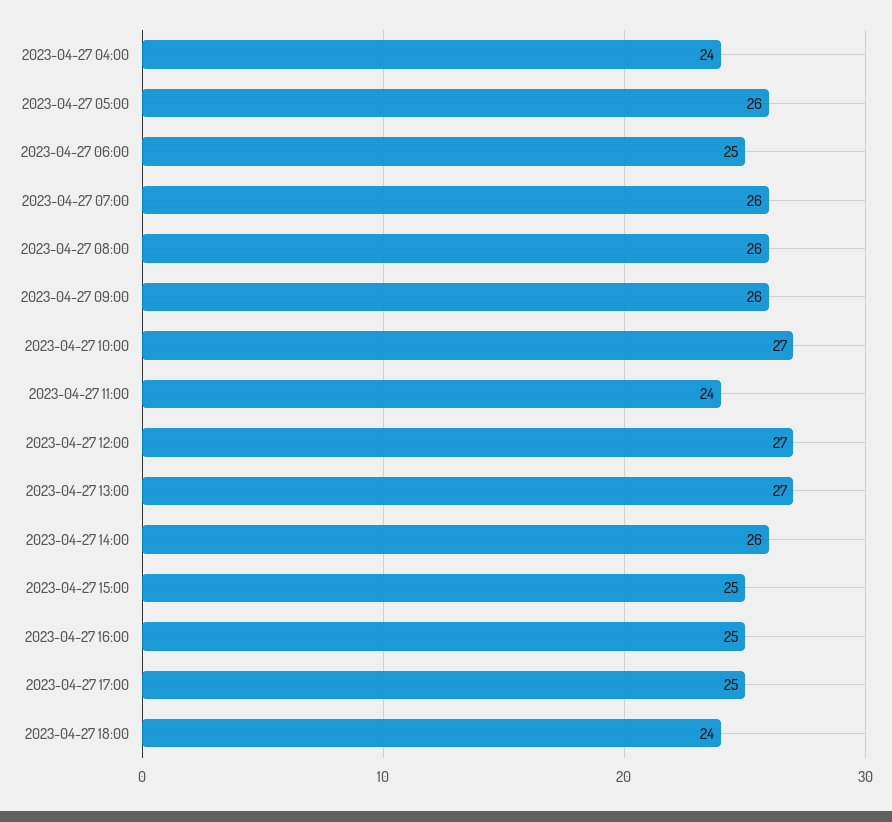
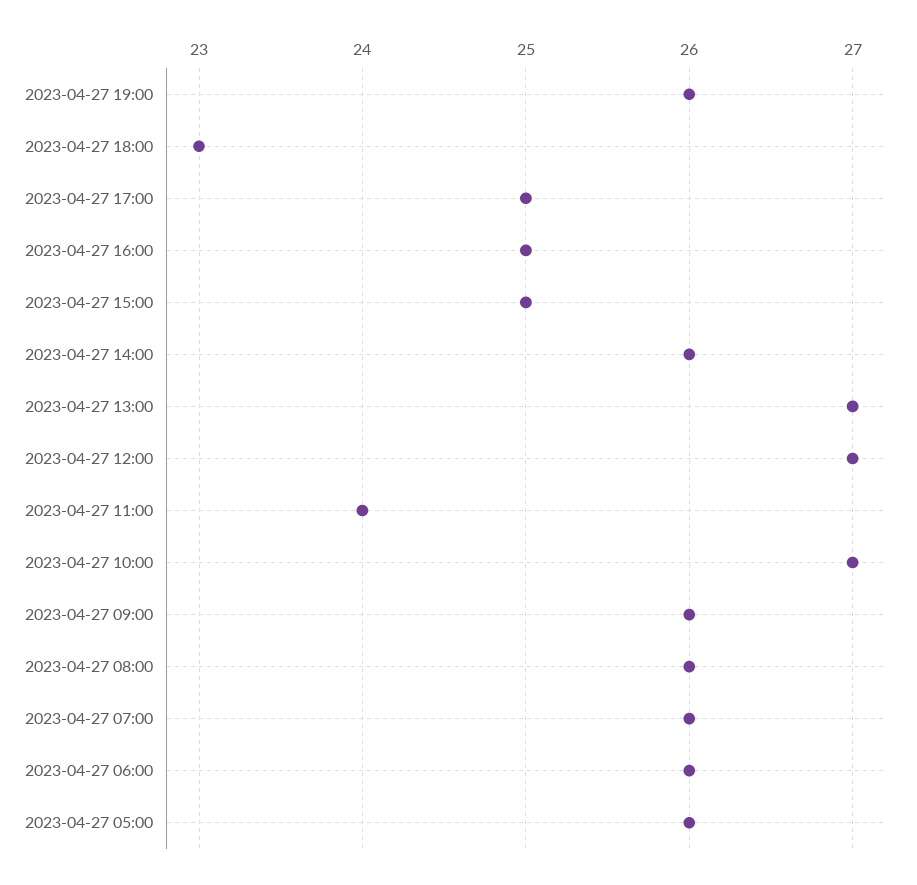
2023-04-27 04:00: 24 -> none
2023-04-27 06:00: 25 -> 26
2023-04-27 18:00: 24 -> 23
2023-04-27 19:00: none -> 26

